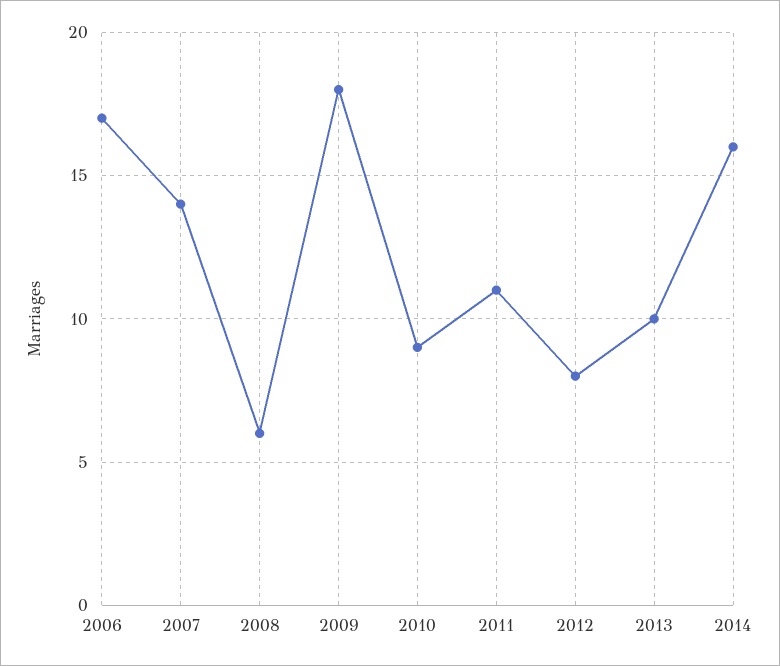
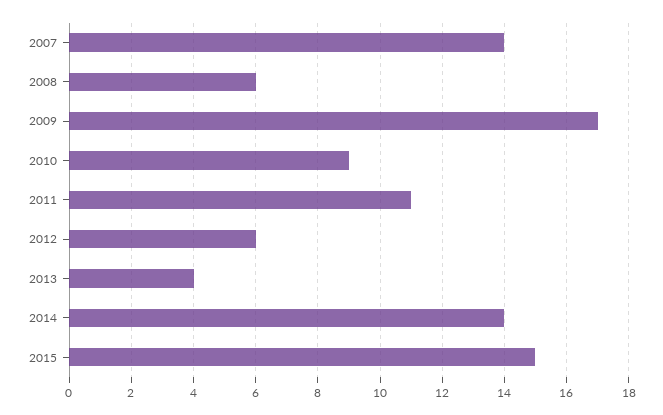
2006: 17 -> none
2009: 18 -> 17
2012: 8 -> 6
2013: 10 -> 4
2014: 16 -> 14
2015: none -> 15

